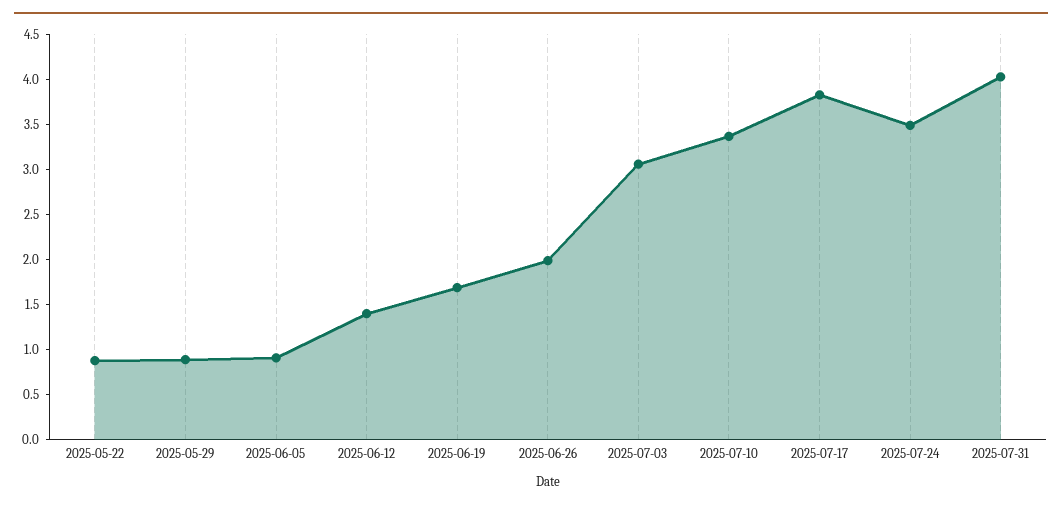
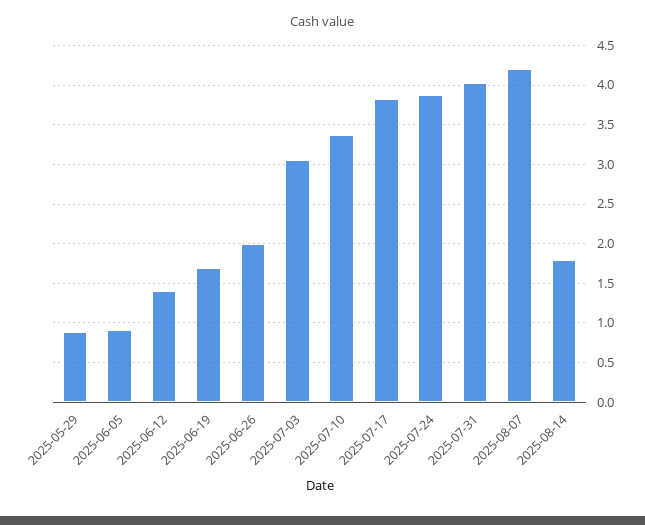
2025-05-22: 0.9 -> none
2025-07-24: 3.5 -> 3.9
2025-08-07: none -> 4.2
2025-08-14: none -> 1.8

